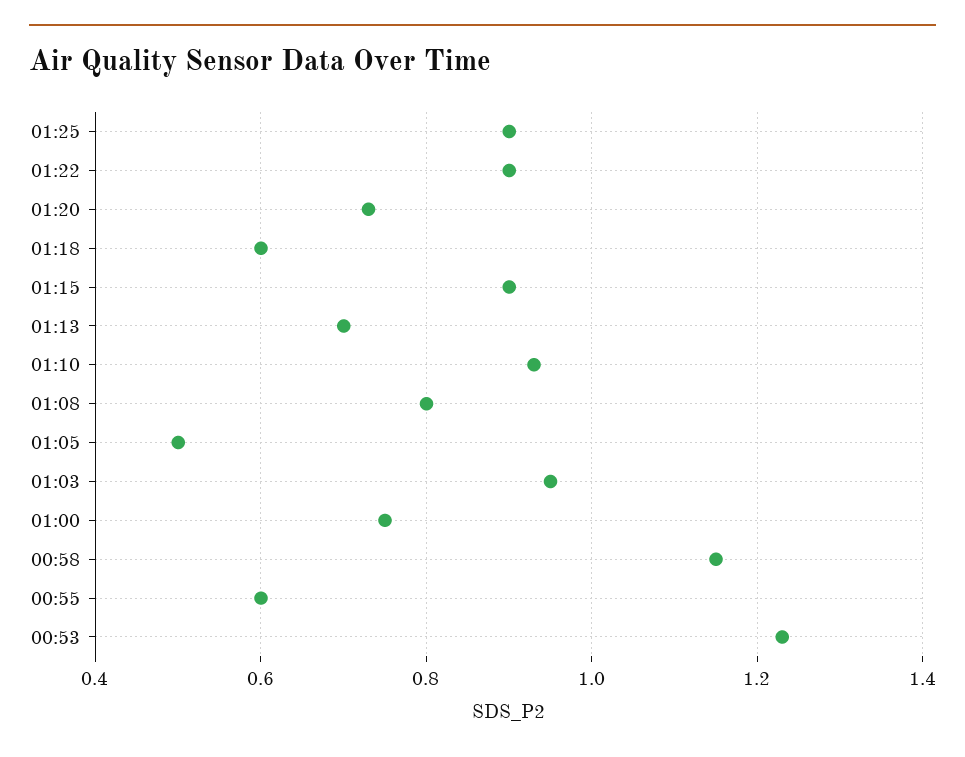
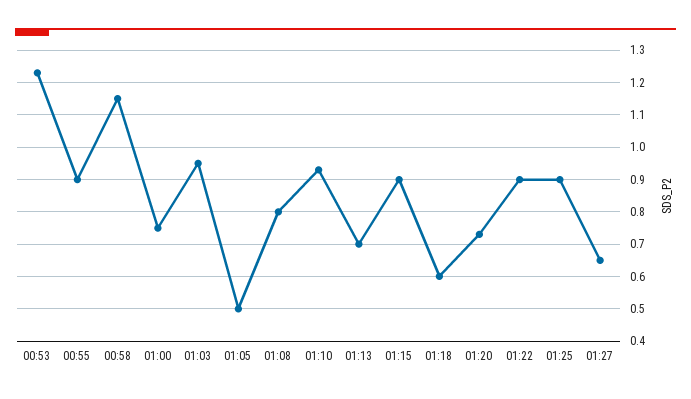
00:55: 0.6 -> 0.9
01:27: none -> 0.65

